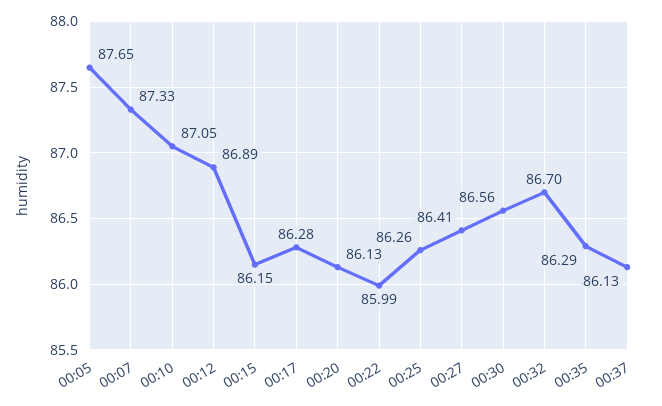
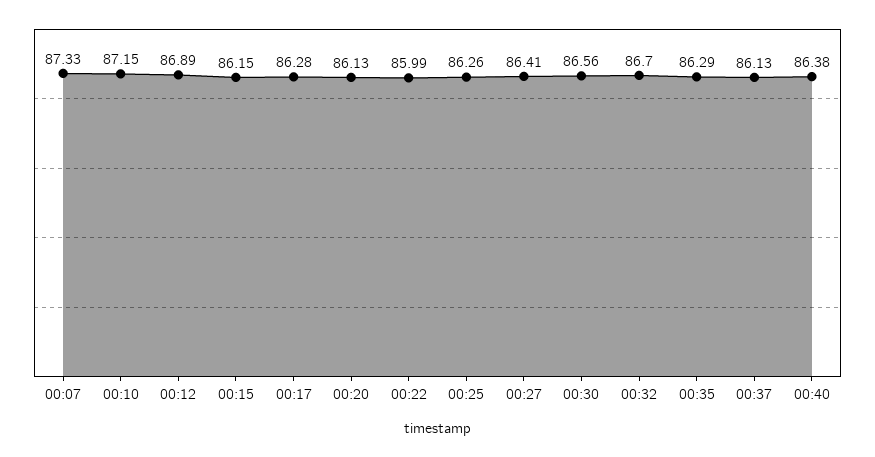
00:05: 87.65 -> none
00:10: 87.05 -> 87.15
00:40: none -> 86.38

